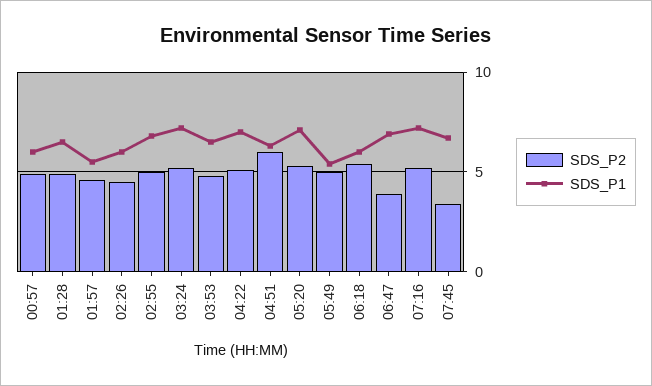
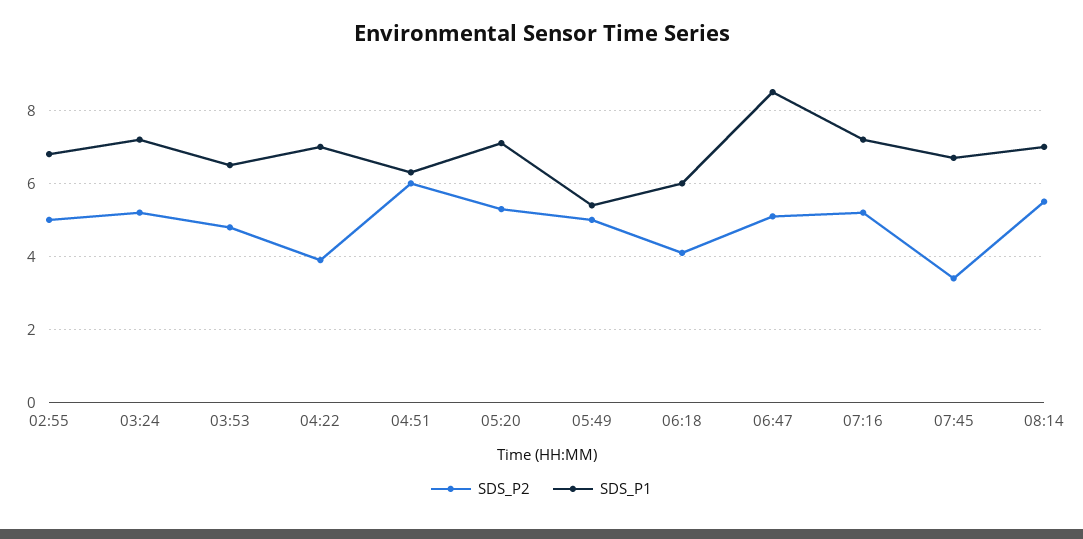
SDS_P2, 00:57: 5 -> none
SDS_P1, 00:57: 6 -> none
SDS_P2, 01:28: 5 -> none
SDS_P1, 01:28: 6.5 -> none
SDS_P2, 01:57: 4.5 -> none
SDS_P1, 01:57: 5.5 -> none
SDS_P2, 02:26: 4.5 -> none
SDS_P1, 02:26: 6 -> none
SDS_P2, 04:22: 5 -> 4
SDS_P2, 06:18: 5.5 -> 4
SDS_P2, 06:47: 4 -> 5
SDS_P1, 06:47: 7 -> 8.5
SDS_P2, 08:14: none -> 5.5
SDS_P1, 08:14: none -> 7

